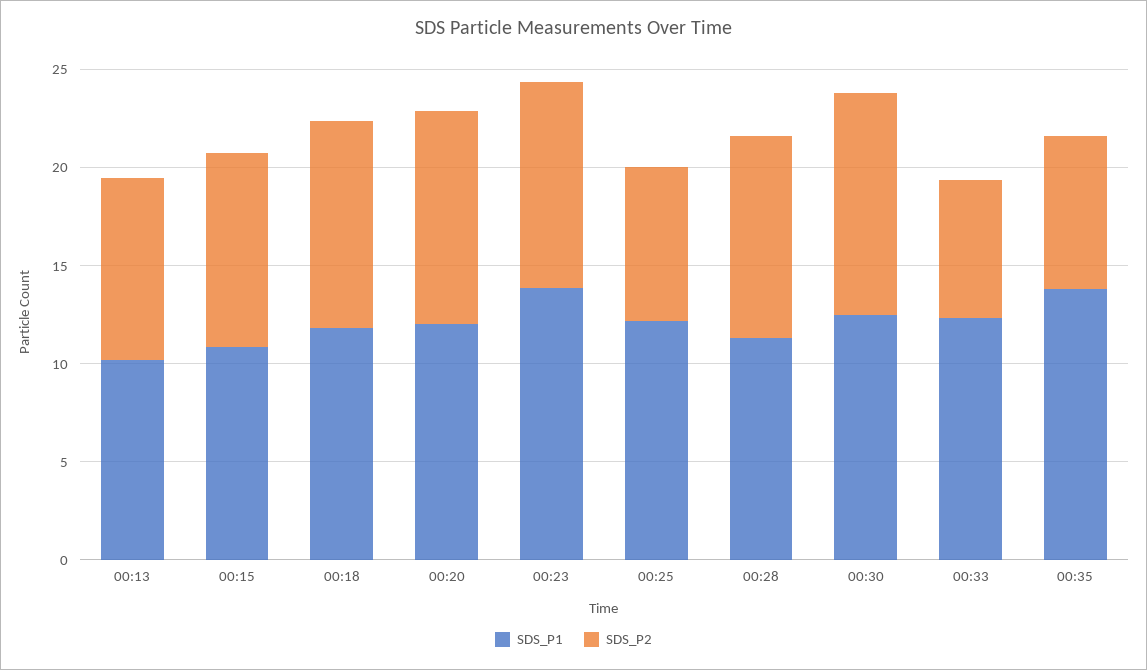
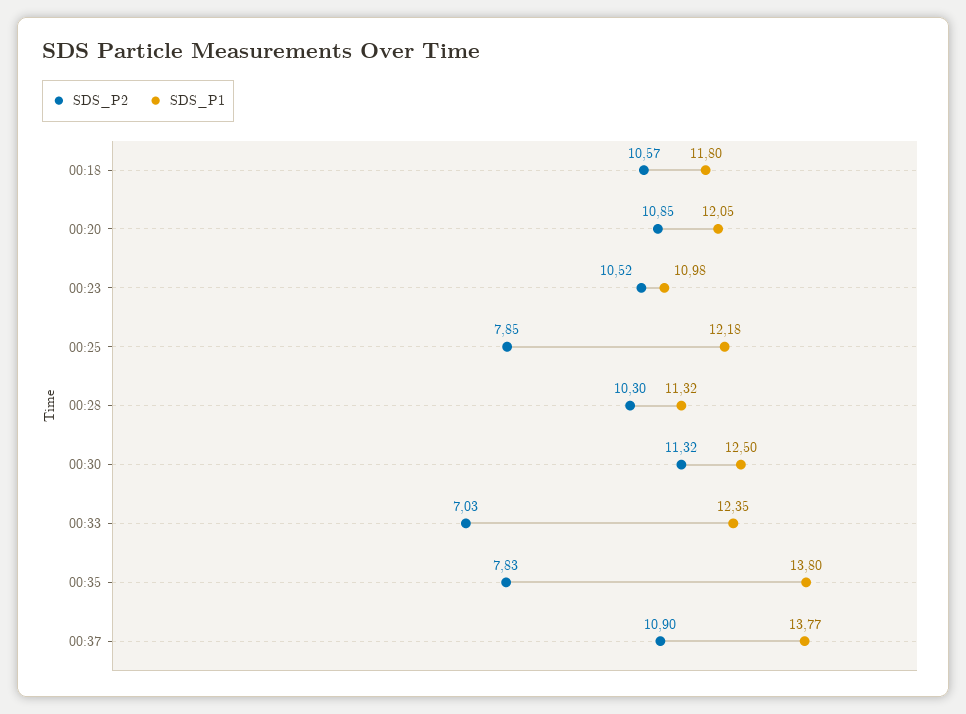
SDS_P1, 00:13: 10 -> none
SDS_P2, 00:13: 9 -> none
SDS_P1, 00:15: 11 -> none
SDS_P2, 00:15: 10 -> none
SDS_P1, 00:23: 14 -> 10.98
SDS_P2, 00:37: none -> 10.9
SDS_P1, 00:37: none -> 13.77

